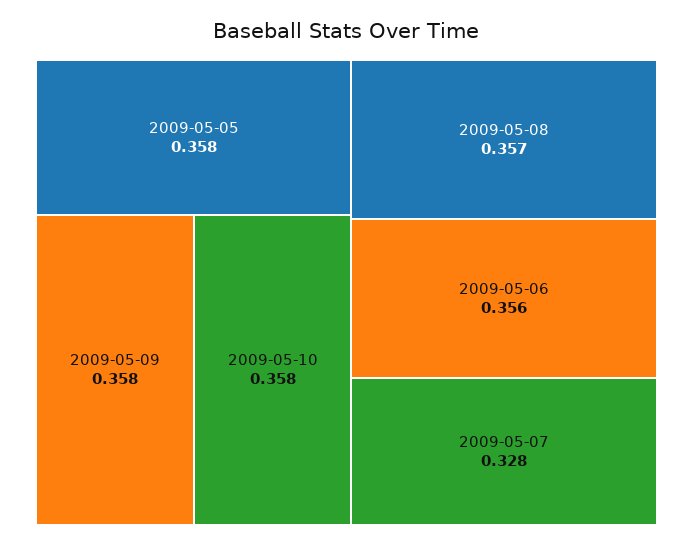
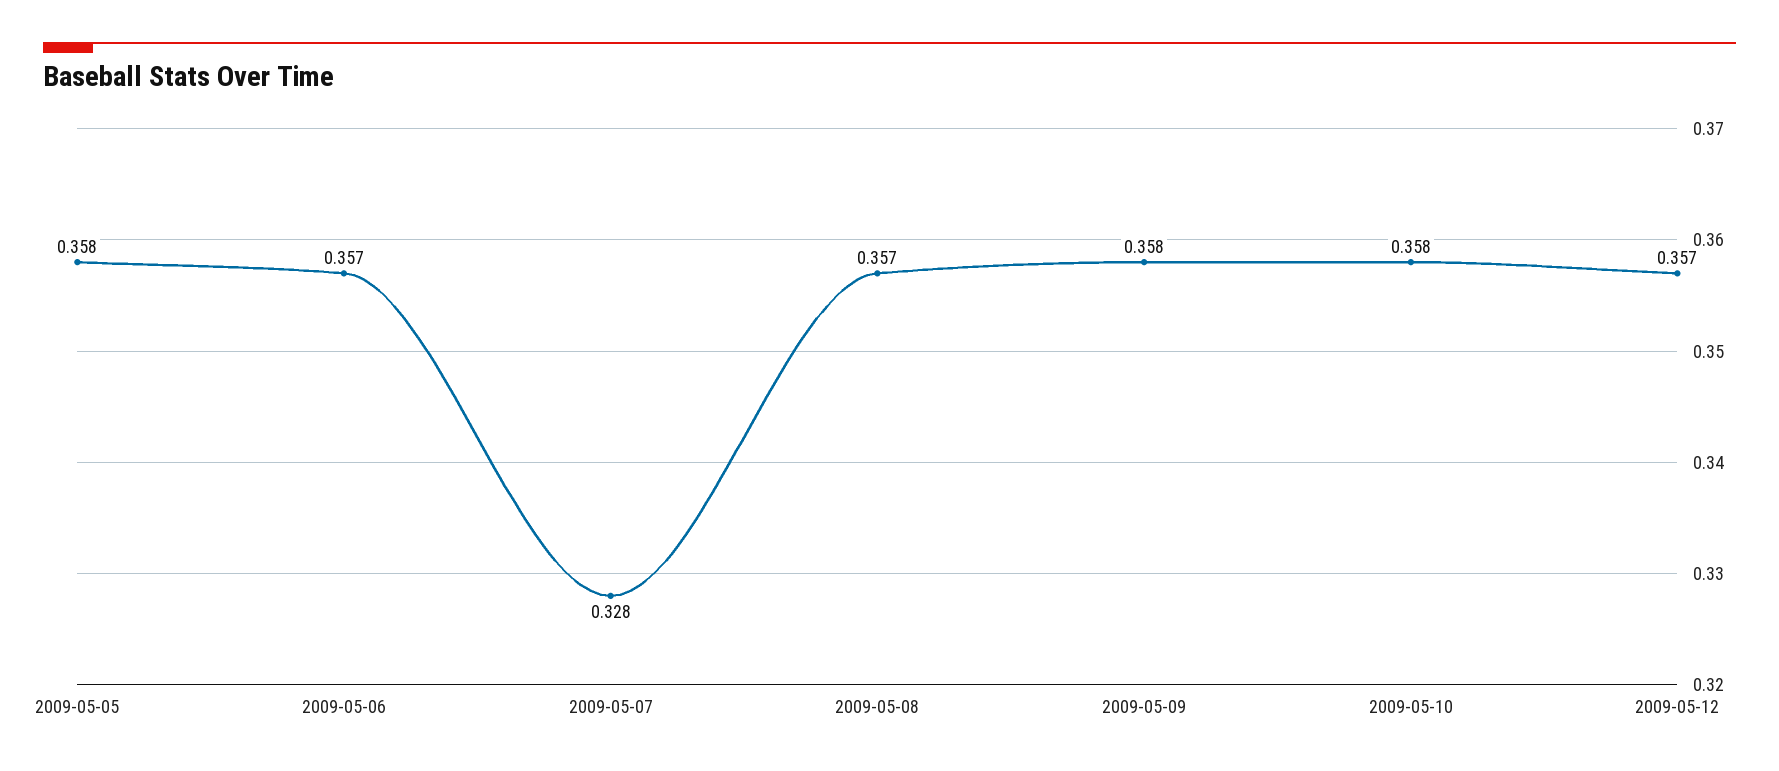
2009-05-06: 0.356 -> 0.357
2009-05-12: none -> 0.357

